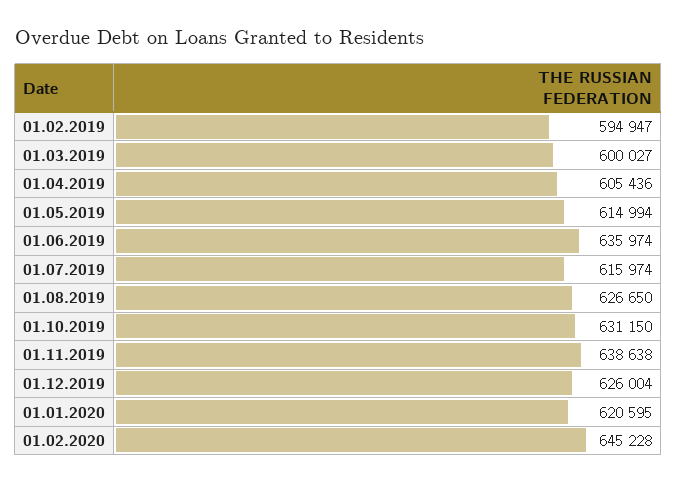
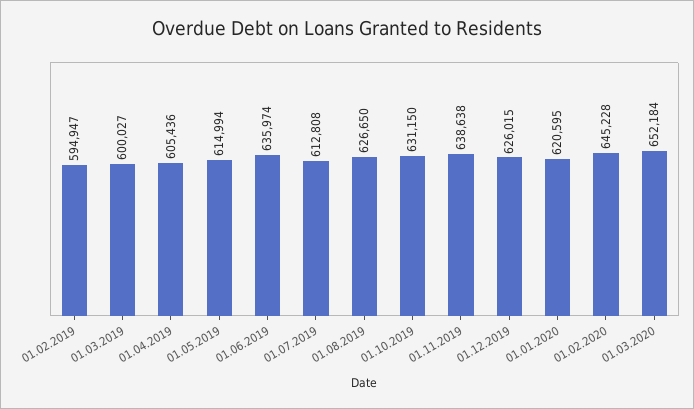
01.07.2019: 615974 -> 612808
01.12.2019: 626004 -> 626015
01.03.2020: none -> 652184

